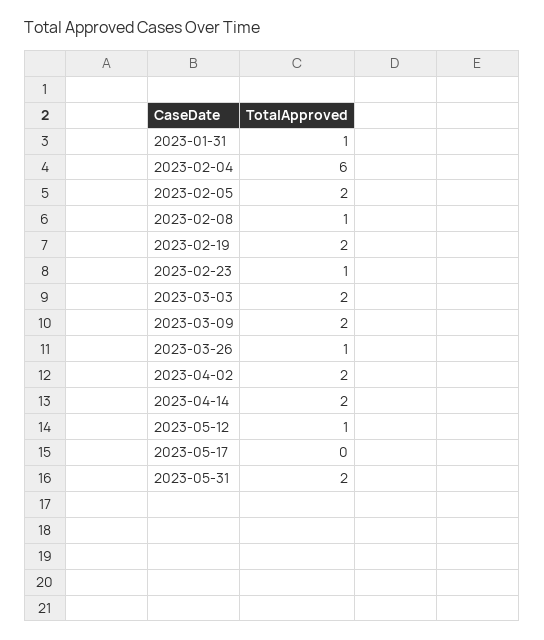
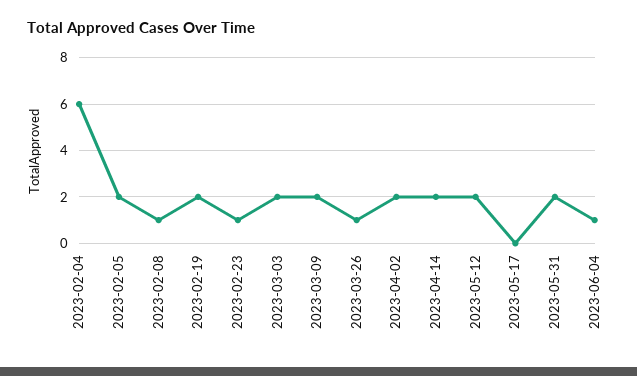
2023-01-31: 1 -> none
2023-05-12: 1 -> 2
2023-06-04: none -> 1

